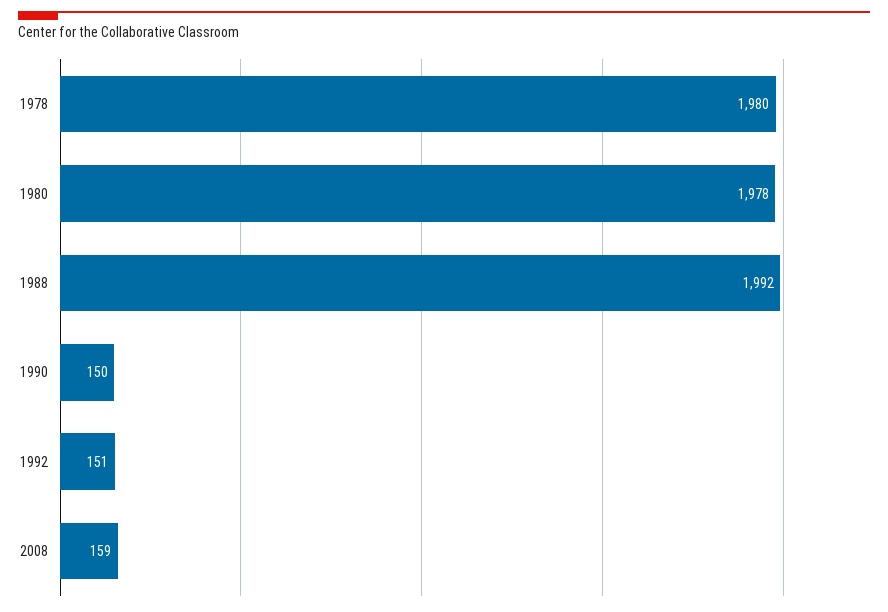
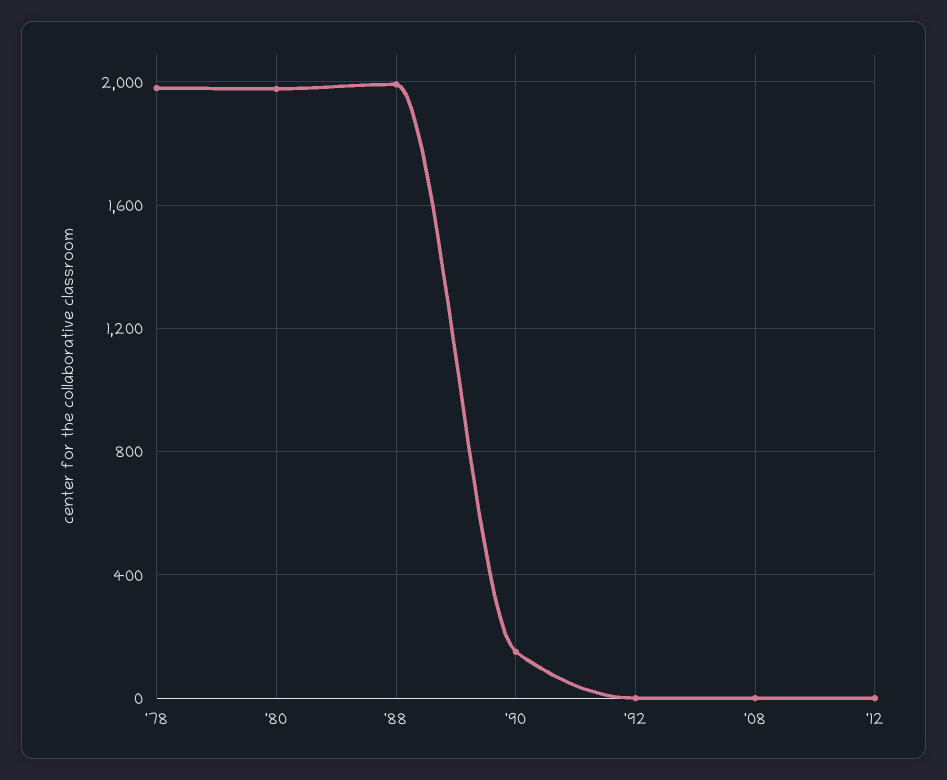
1992: 151 -> 0
2008: 159 -> 0
'12: none -> 0

